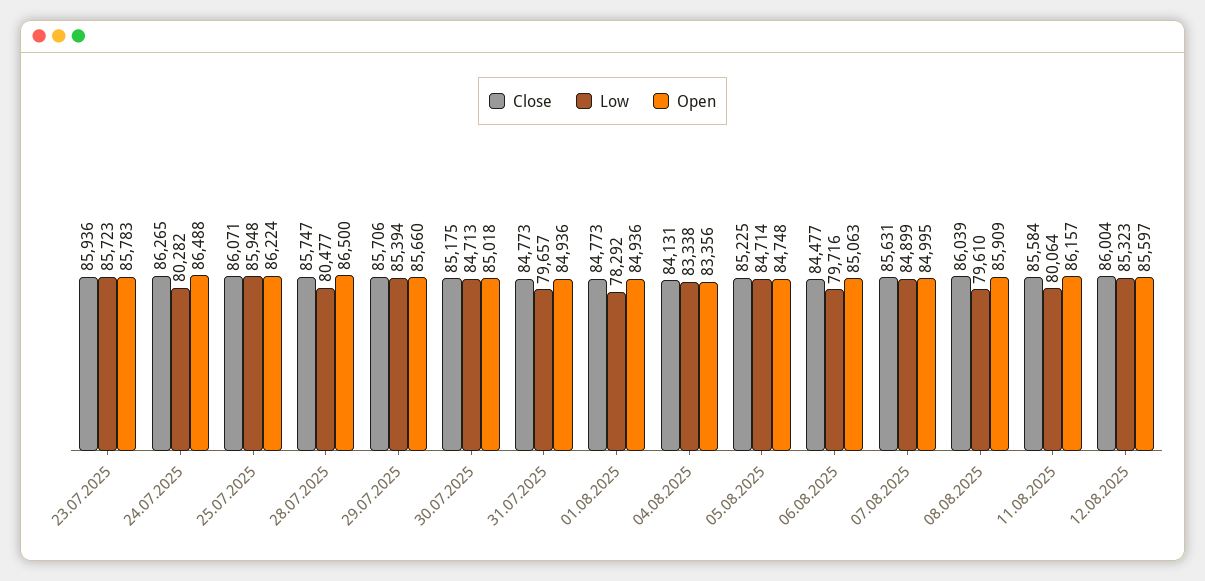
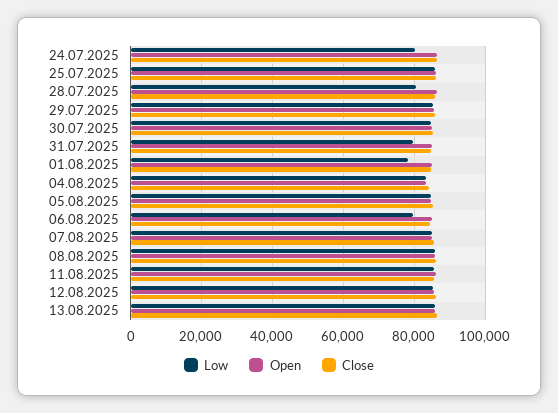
Close, 23.07.2025: 85936 -> none
Low, 23.07.2025: 85723 -> none
Open, 23.07.2025: 85783 -> none
Low, 08.08.2025: 79610 -> 86000
Low, 11.08.2025: 80064 -> 86000
Low, 13.08.2025: none -> 86000
Open, 13.08.2025: none -> 86000
Close, 13.08.2025: none -> 86000

